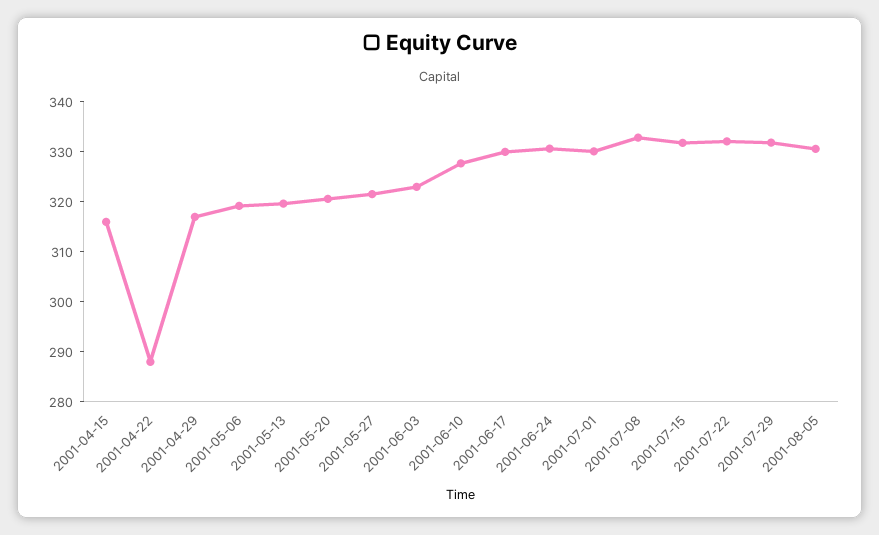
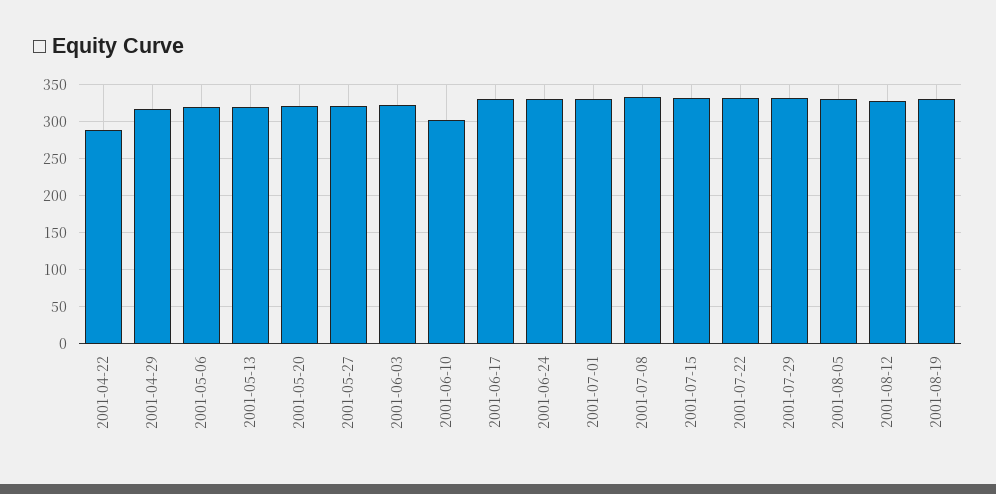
2001-04-15: 316 -> none
2001-06-10: 328 -> 300
2001-08-12: none -> 330
2001-08-19: none -> 330

